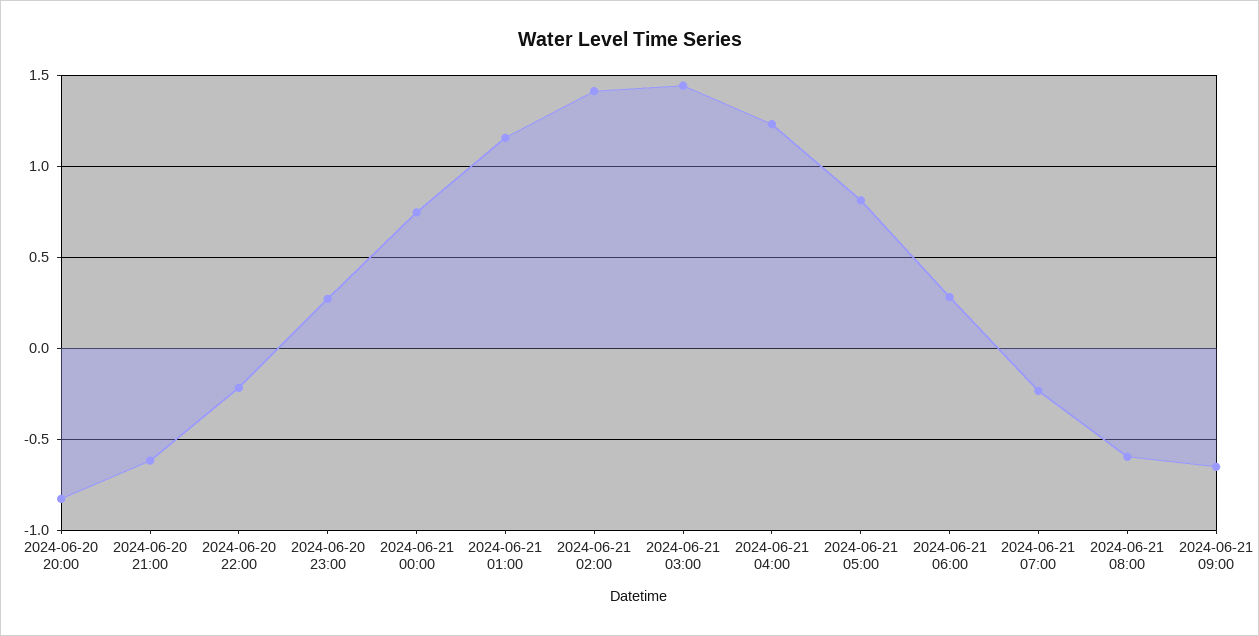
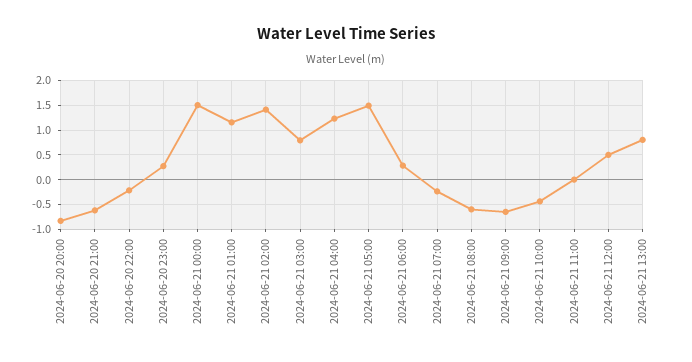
2024-06-21 00:00: 0.75 -> 1.5
2024-06-21 03:00: 1.45 -> 0.75
2024-06-21 05:00: 0.8 -> 1.5
2024-06-21 10:00: none -> -0.5
2024-06-21 11:00: none -> 0
2024-06-21 12:00: none -> 0.5
2024-06-21 13:00: none -> 0.75

